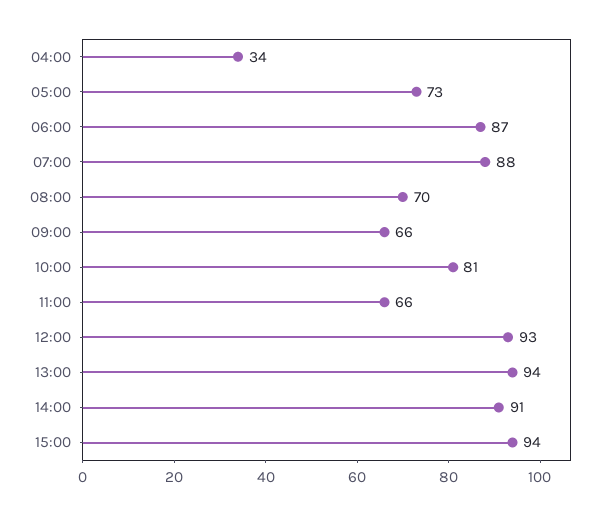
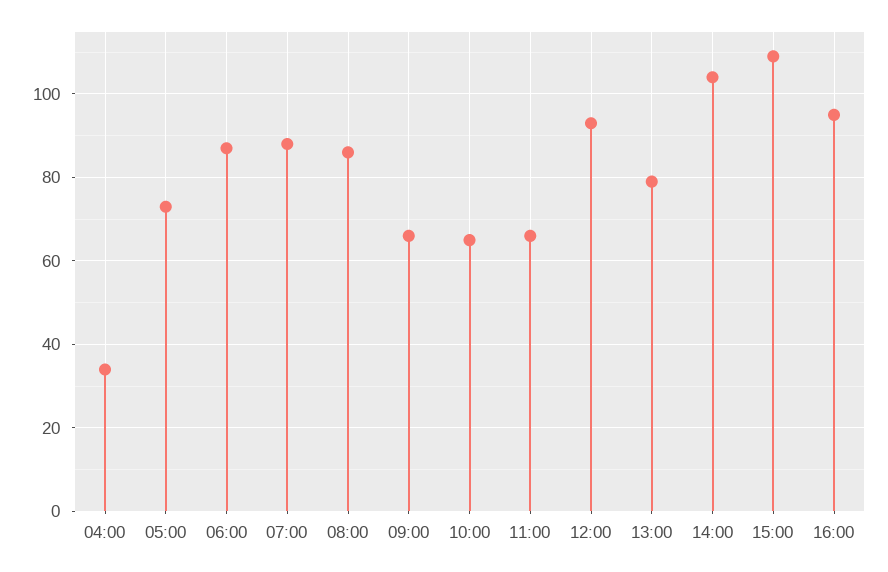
08:00: 70 -> 85
10:00: 81 -> 65
13:00: 94 -> 80
14:00: 91 -> 105
15:00: 94 -> 110
16:00: none -> 95

